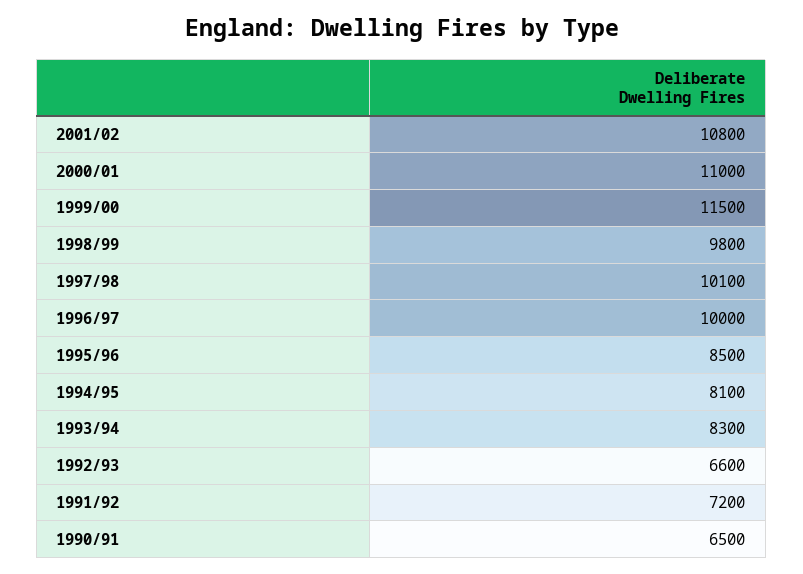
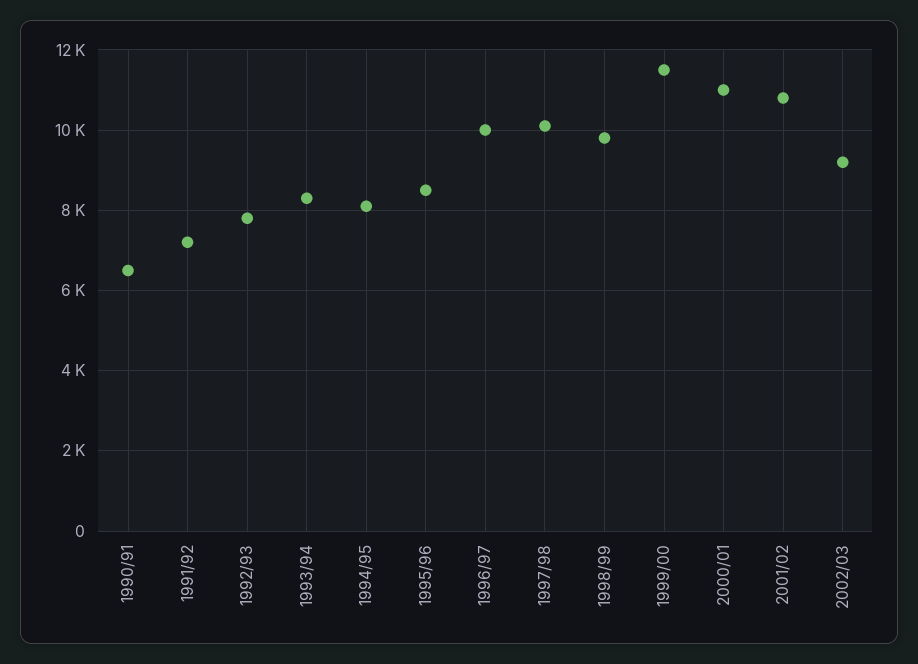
1992/93: 6600 -> 7800
2002/03: none -> 9200

